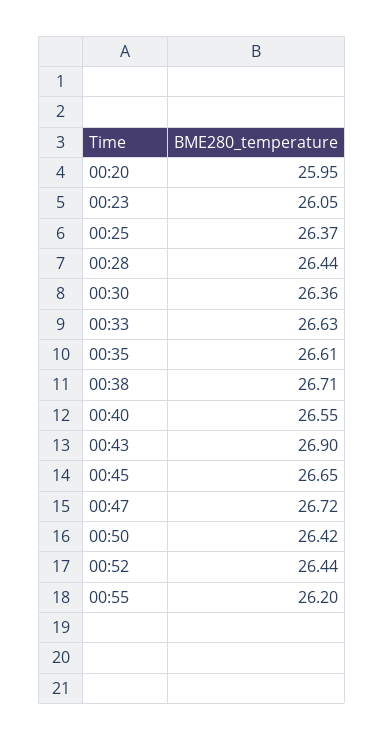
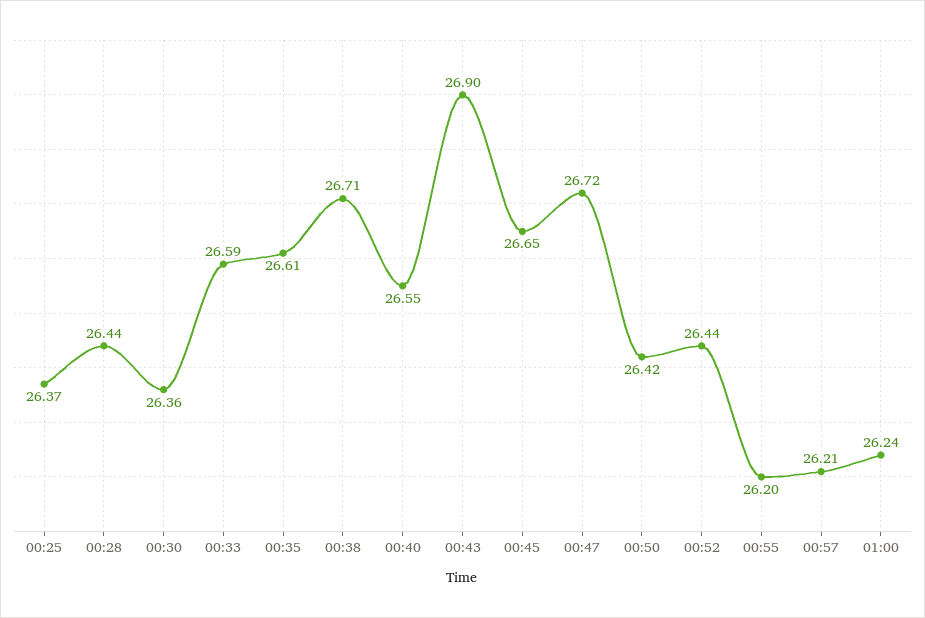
00:20: 25.95 -> none
00:23: 26.05 -> none
00:33: 26.63 -> 26.59
00:57: none -> 26.21
01:00: none -> 26.24

